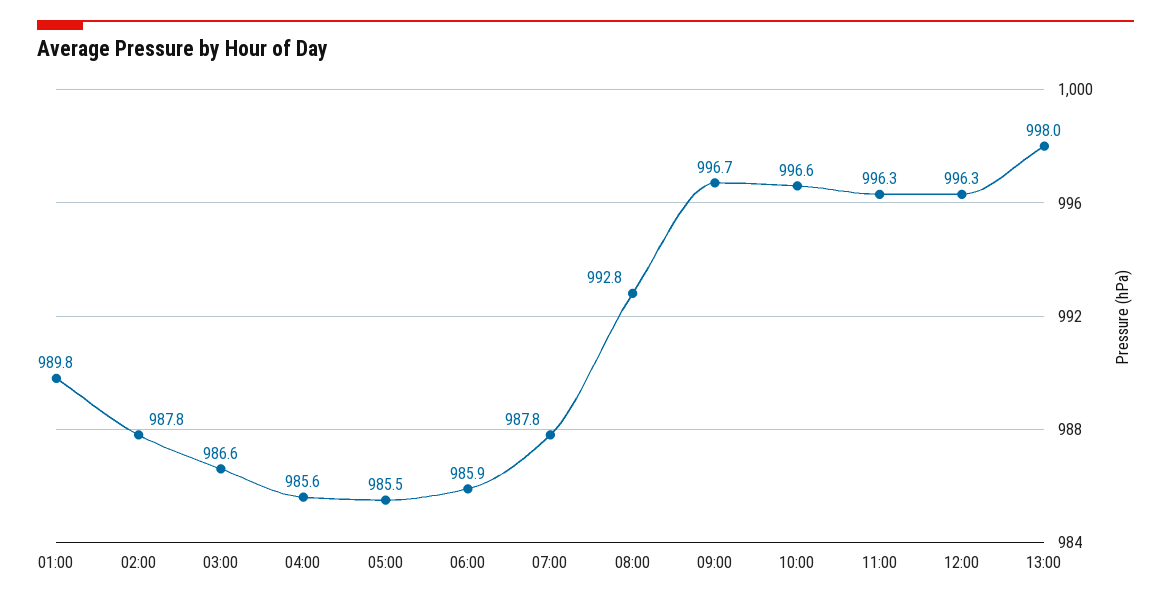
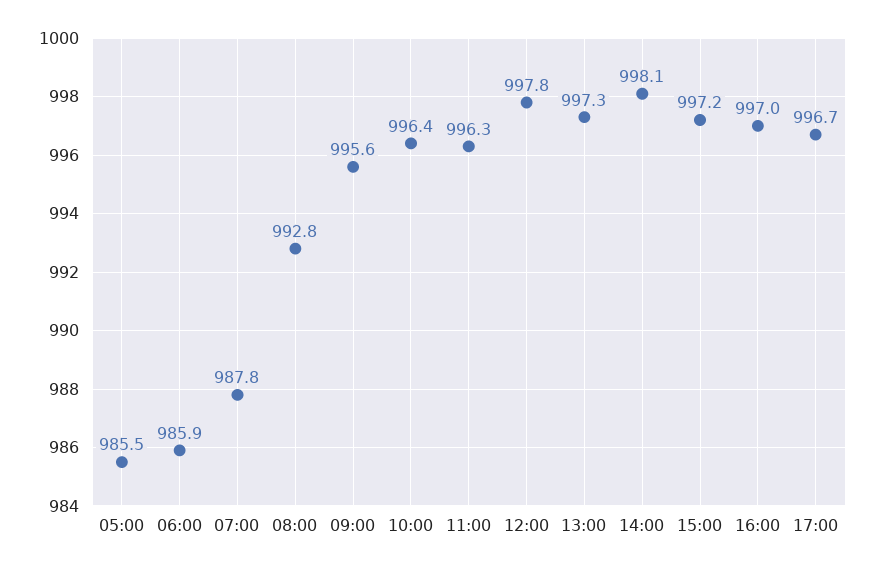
01:00: 989.8 -> none
02:00: 987.8 -> none
03:00: 986.6 -> none
04:00: 985.6 -> none
09:00: 996.7 -> 995.6
10:00: 996.6 -> 996.4
12:00: 996.3 -> 997.8
13:00: 998 -> 997.3
14:00: none -> 998.1
15:00: none -> 997.2
16:00: none -> 997
17:00: none -> 996.7

